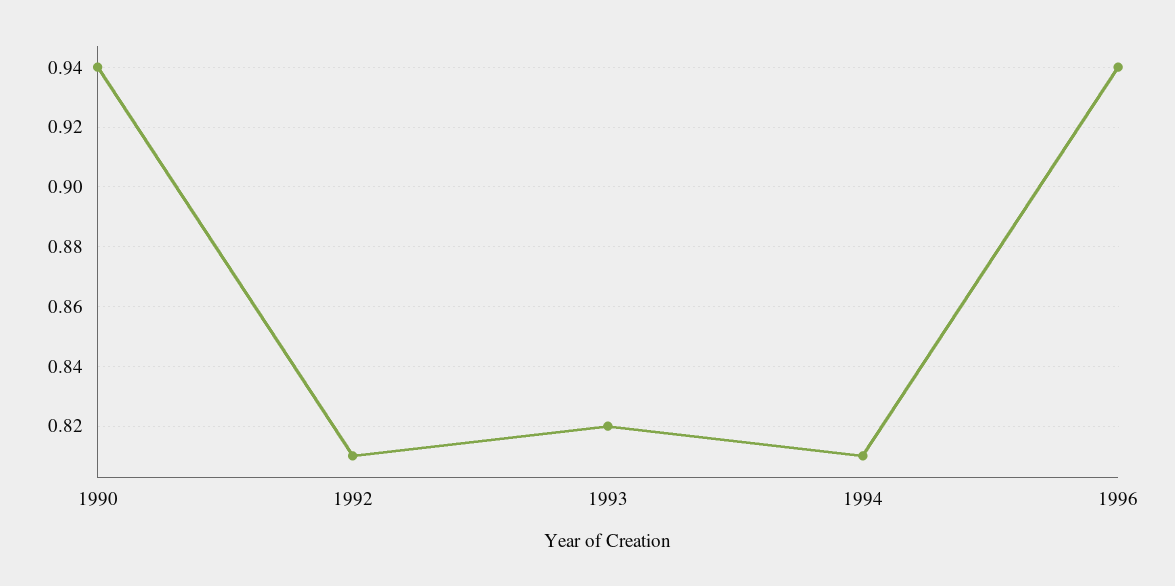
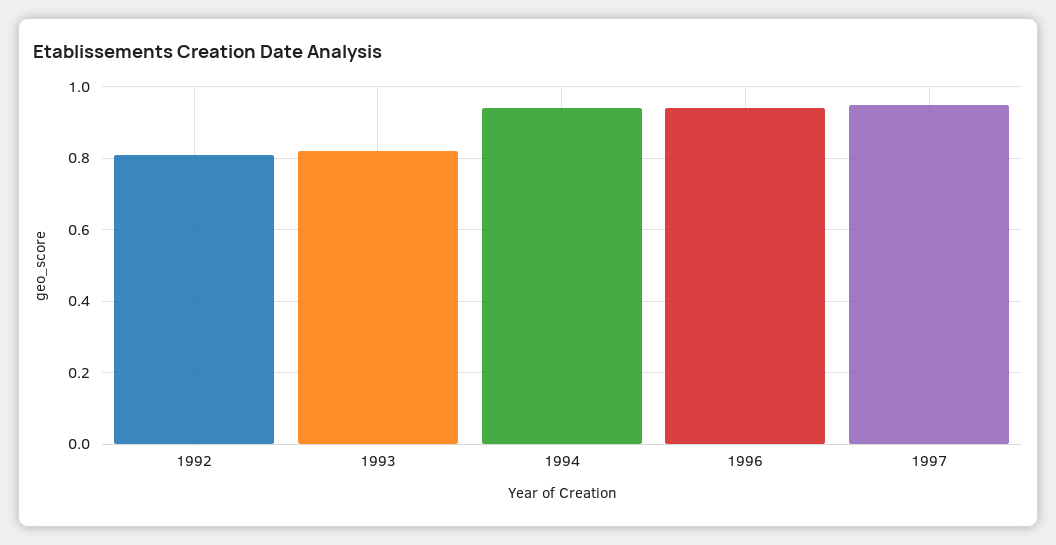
1990: 0.94 -> none
1994: 0.81 -> 0.95
1997: none -> 0.95

